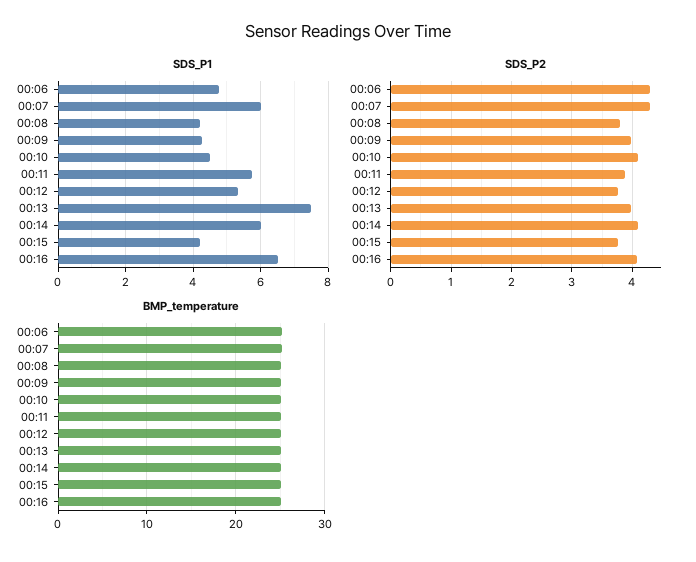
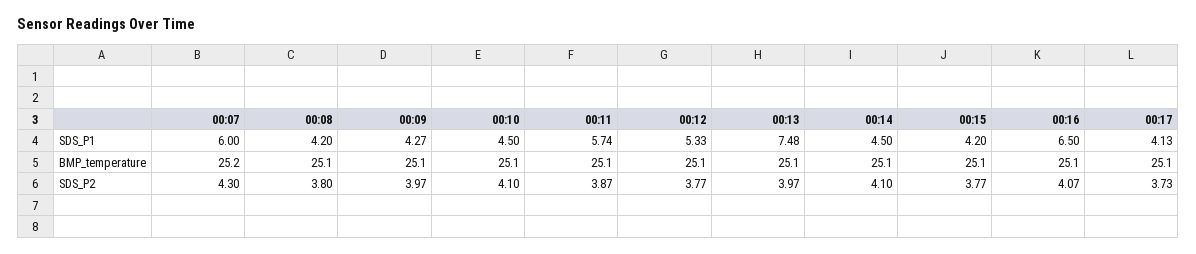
SDS_P1, 00:06: 4.8 -> none
SDS_P1, 00:14: 6 -> 4.5
SDS_P2, 00:06: 4.3 -> none
BMP_temperature, 00:06: 25 -> none
SDS_P1, 00:17: none -> 4.13
BMP_temperature, 00:17: none -> 25.1
SDS_P2, 00:17: none -> 3.73

